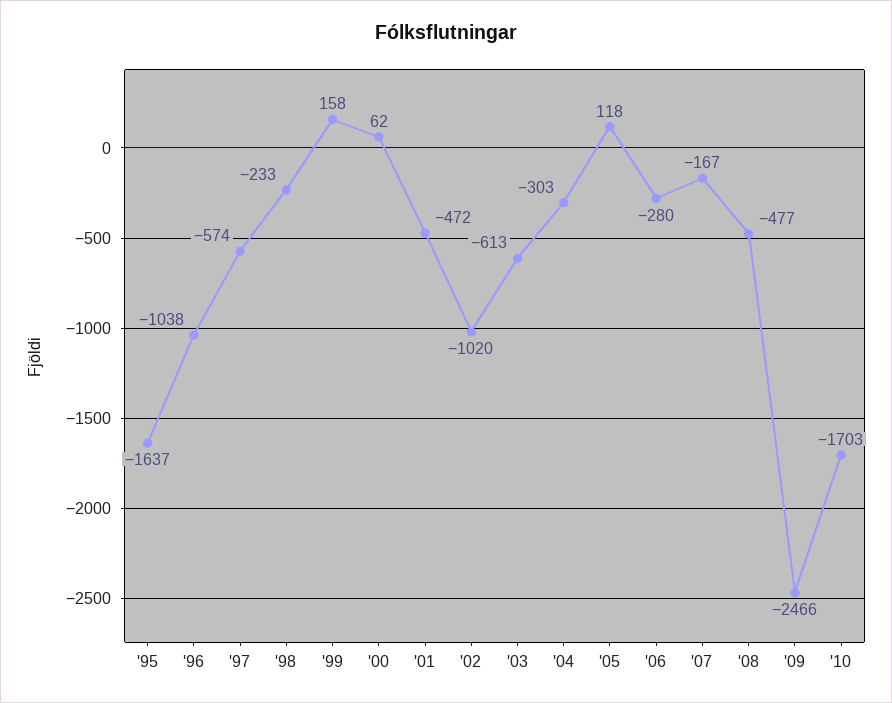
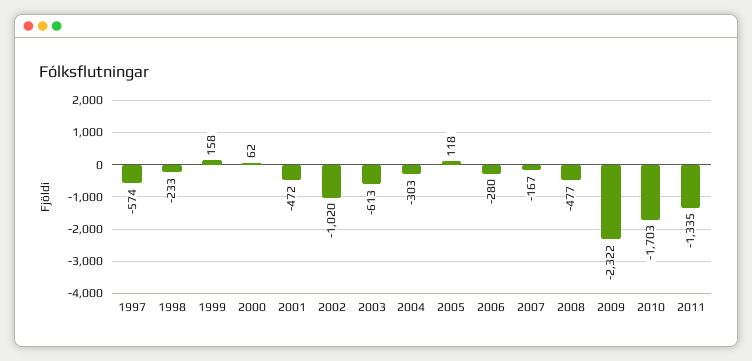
'95: -1637 -> none
'96: -1038 -> none
'09: -2466 -> -2322
2011: none -> -1335

